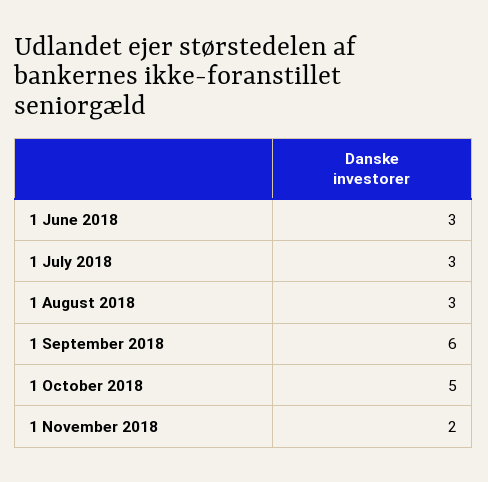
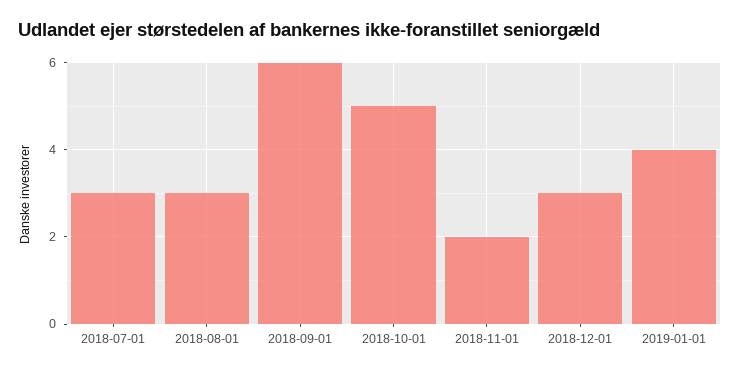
1 June 2018: 3 -> none
2018-12-01: none -> 3
2019-01-01: none -> 4

